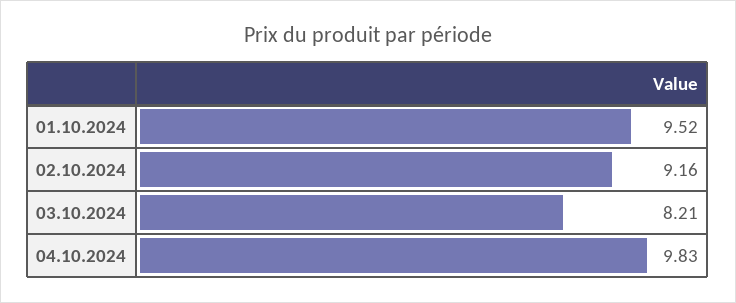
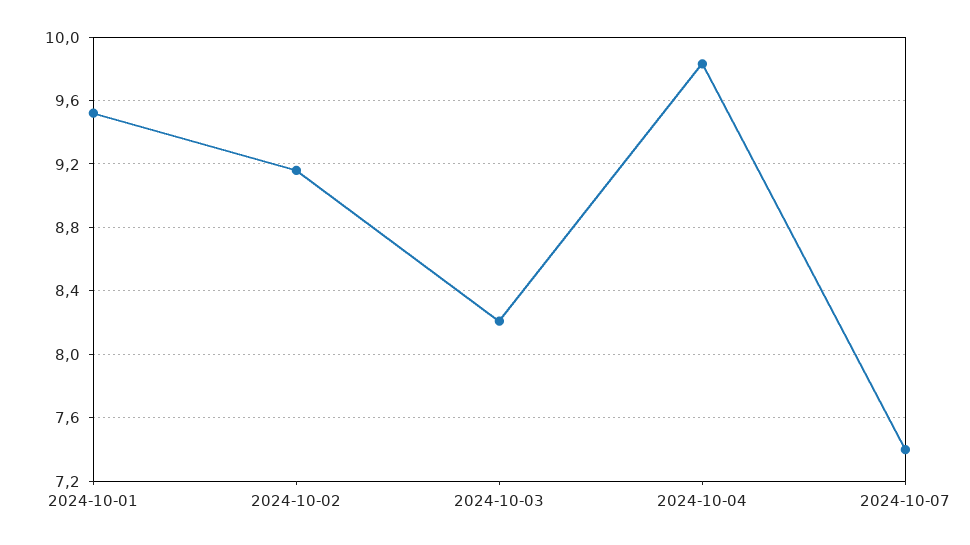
2024-10-07: none -> 7.4

